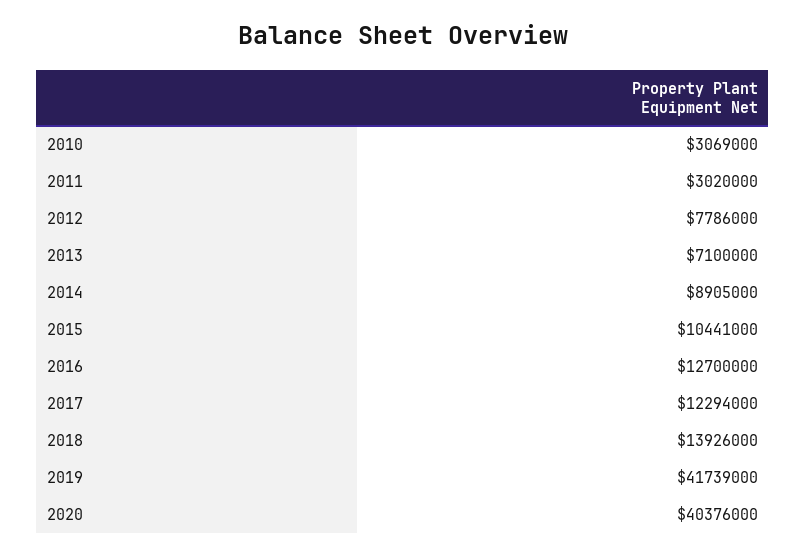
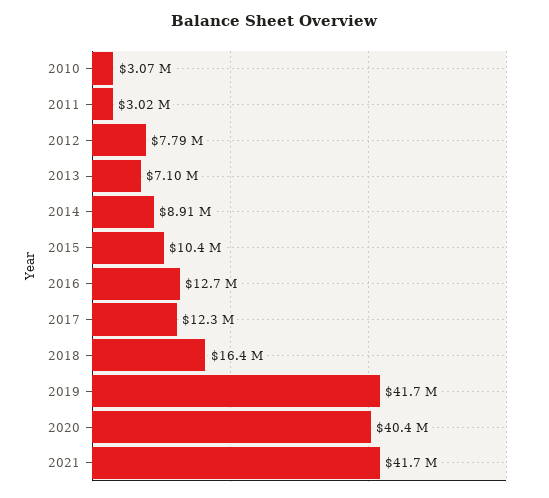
2018: 13926000 -> 16400000
2021: none -> 41700000

